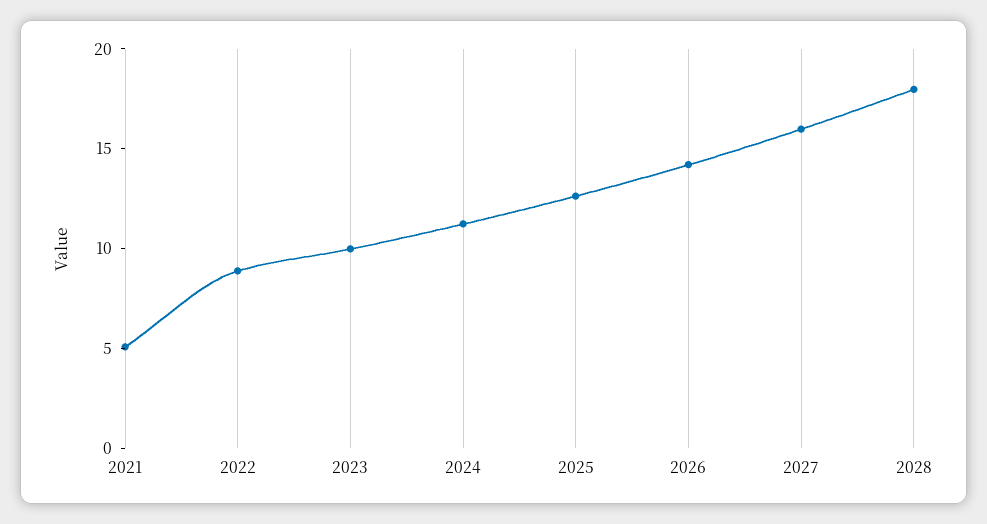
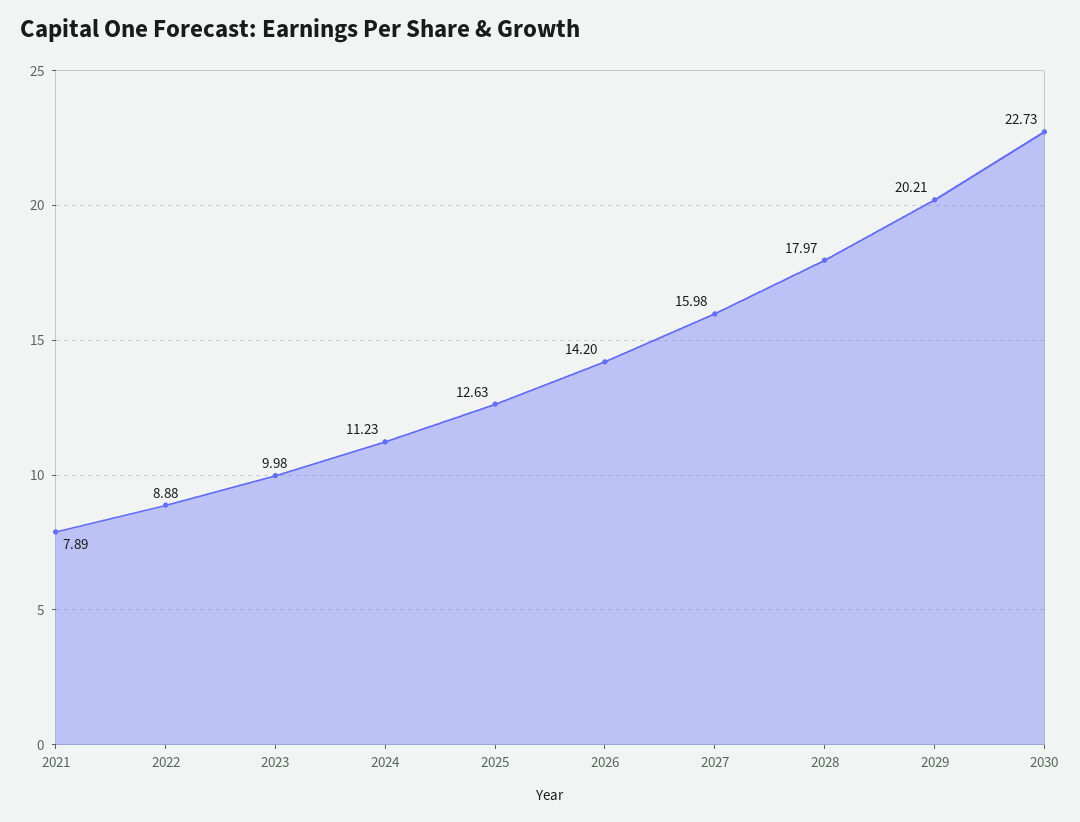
2021: 5 -> 7.89
2029: none -> 20.21
2030: none -> 22.73

